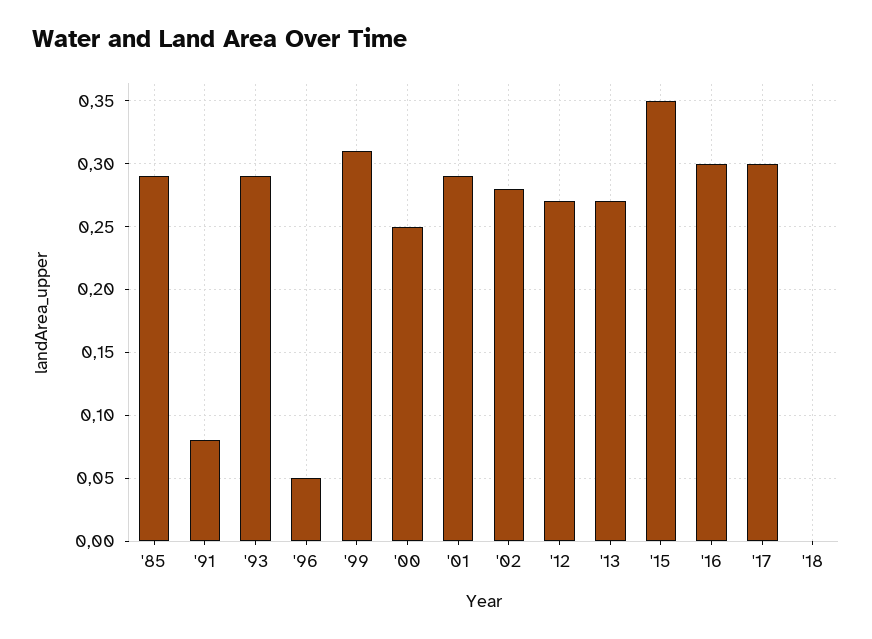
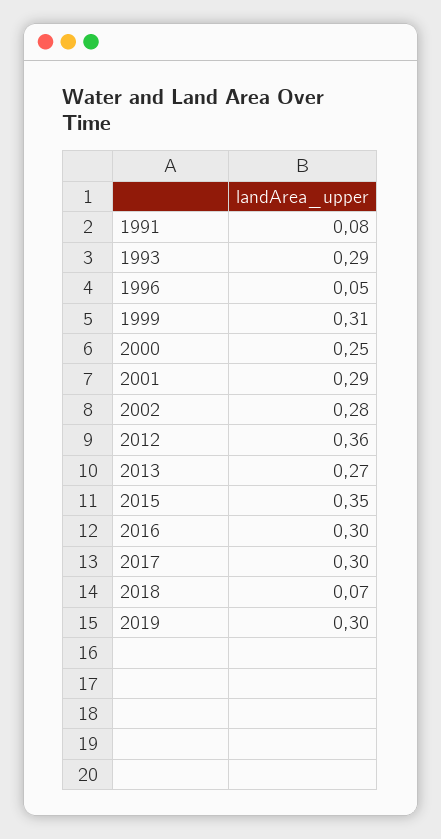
'85: 0.29 -> none
'12: 0.27 -> 0.36
'18: 0 -> 0.07
2019: none -> 0.3

